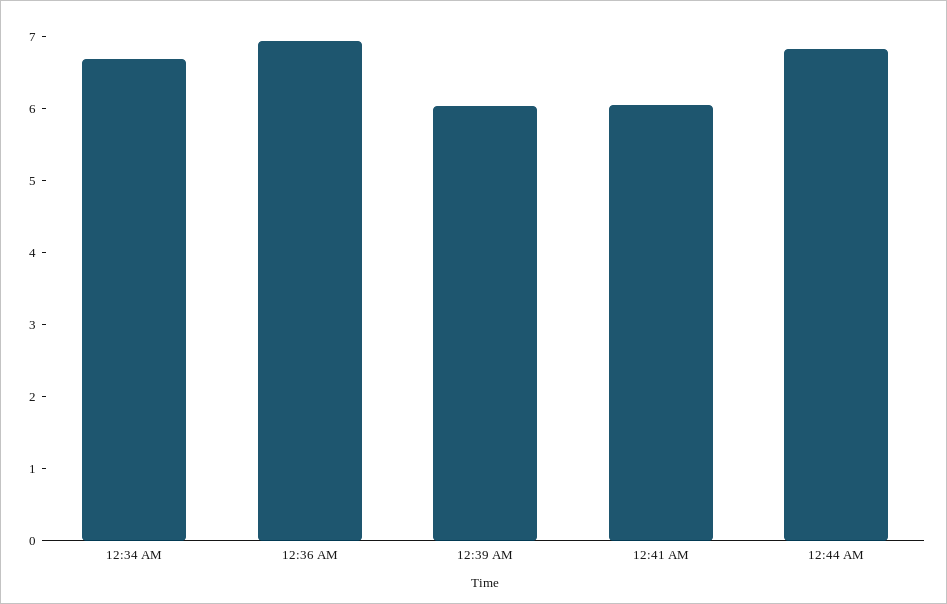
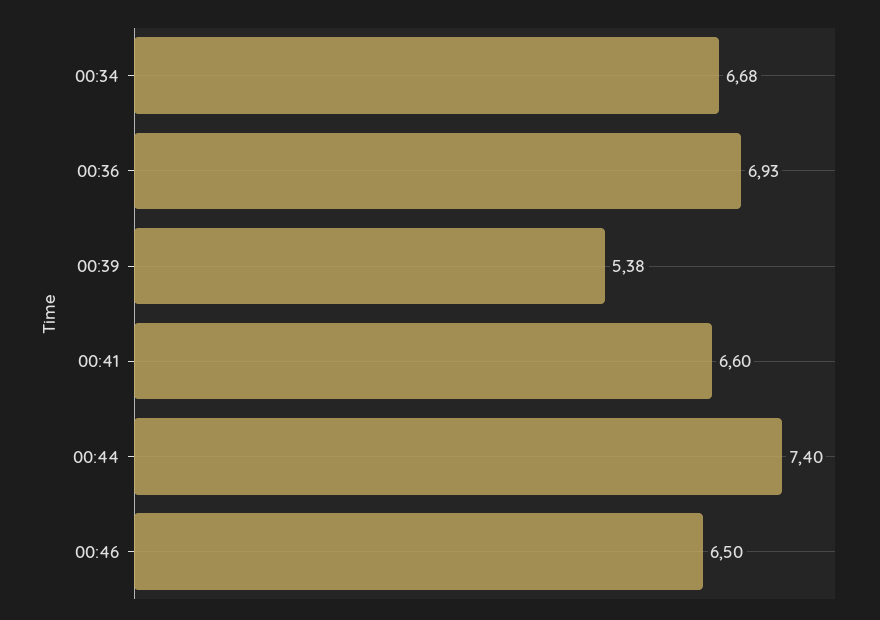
12:39 AM: 6 -> 5.38
12:41 AM: 6 -> 6.6
12:44 AM: 6.8 -> 7.4
00:46: none -> 6.5

